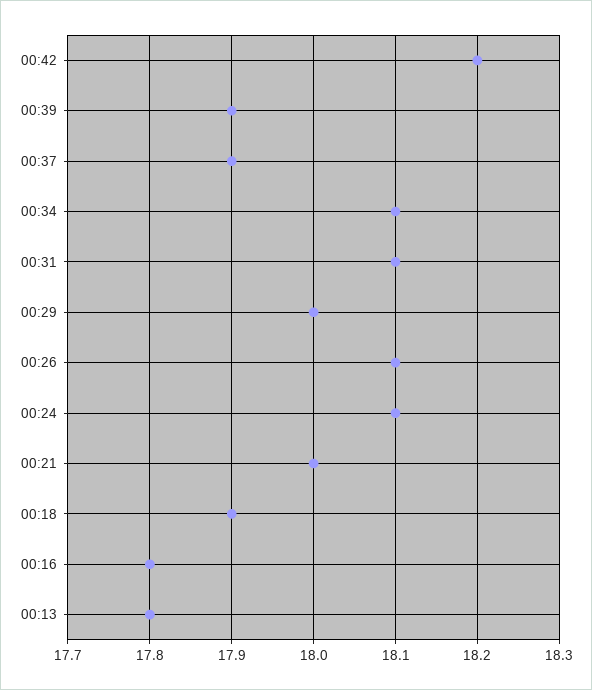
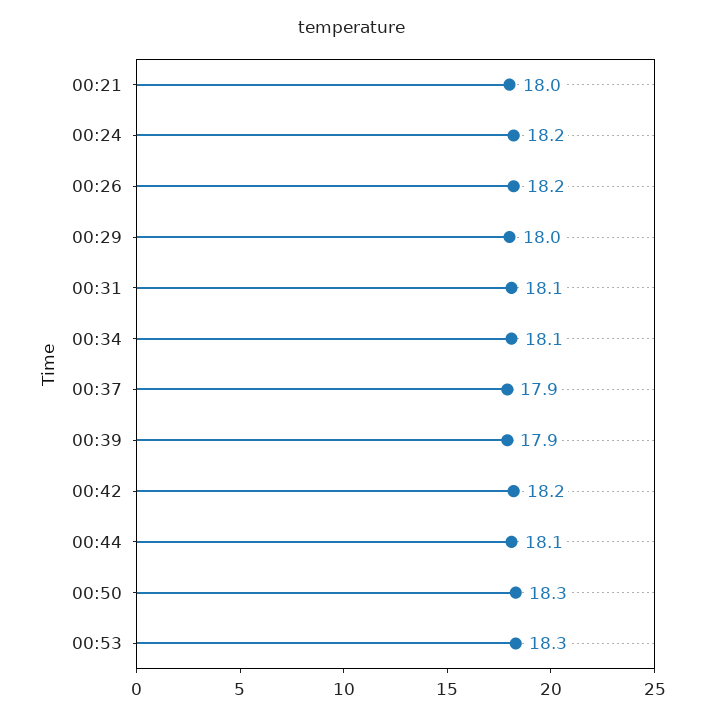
00:26: 18.1 -> 18.2
00:24: 18.1 -> 18.2
00:18: 17.9 -> none
00:16: 17.8 -> none
00:13: 17.8 -> none
00:44: none -> 18.1
00:50: none -> 18.3
00:53: none -> 18.3

